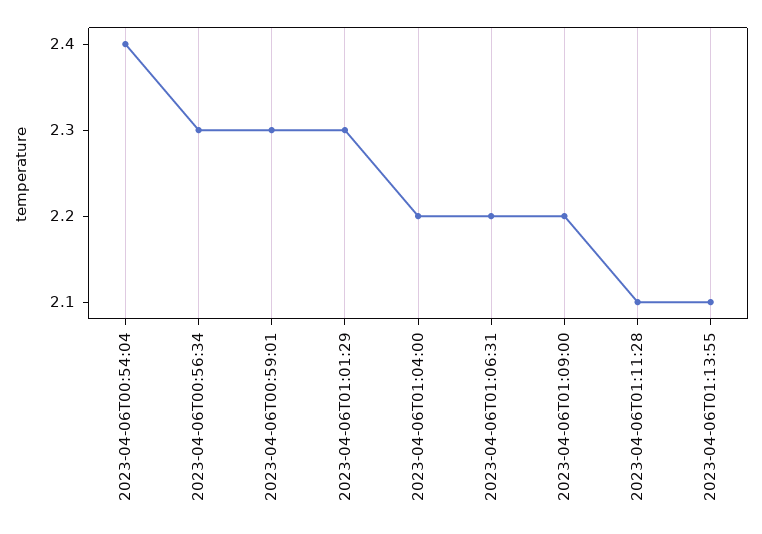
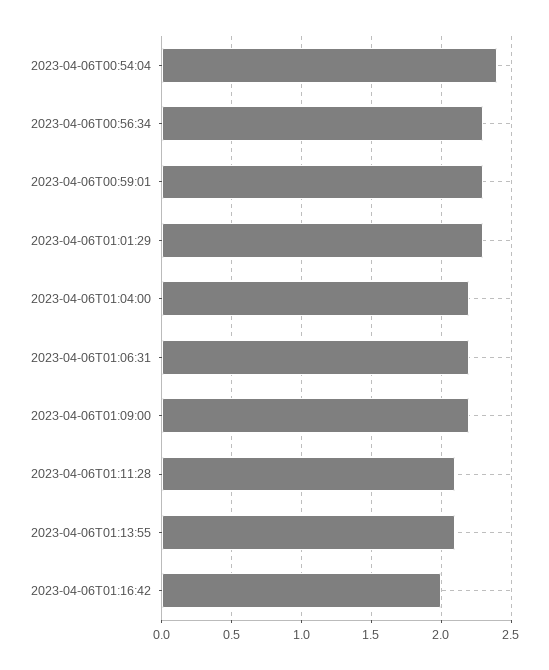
2023-04-06T01:16:42: none -> 2

